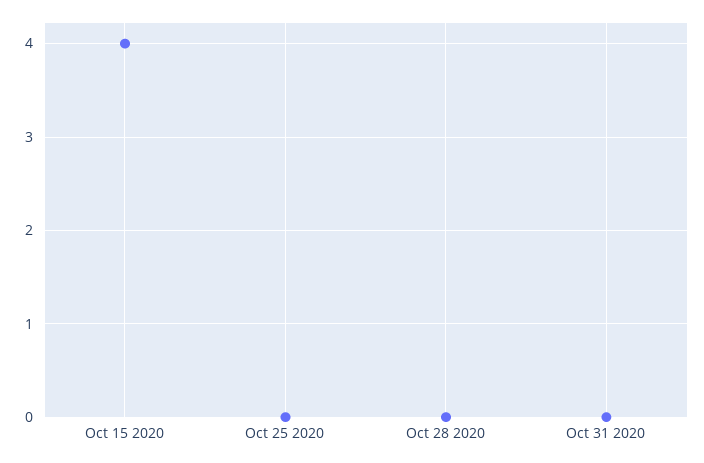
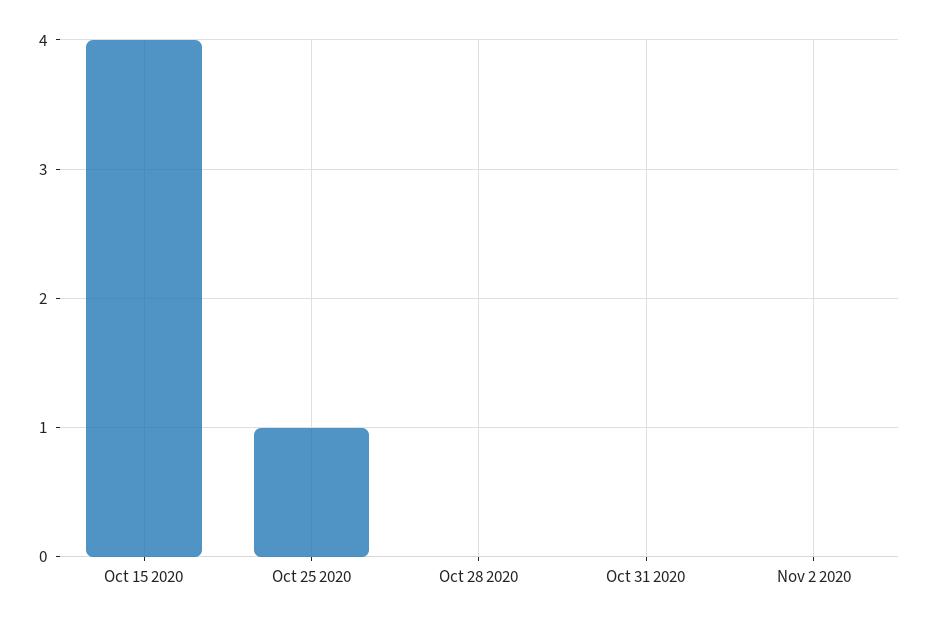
Oct 25 2020: 0 -> 1
Nov 2 2020: none -> 0

